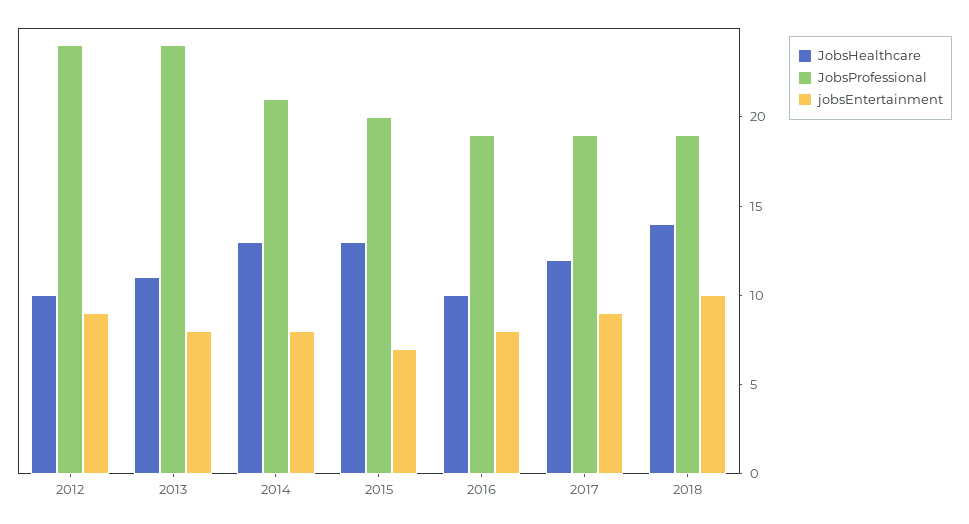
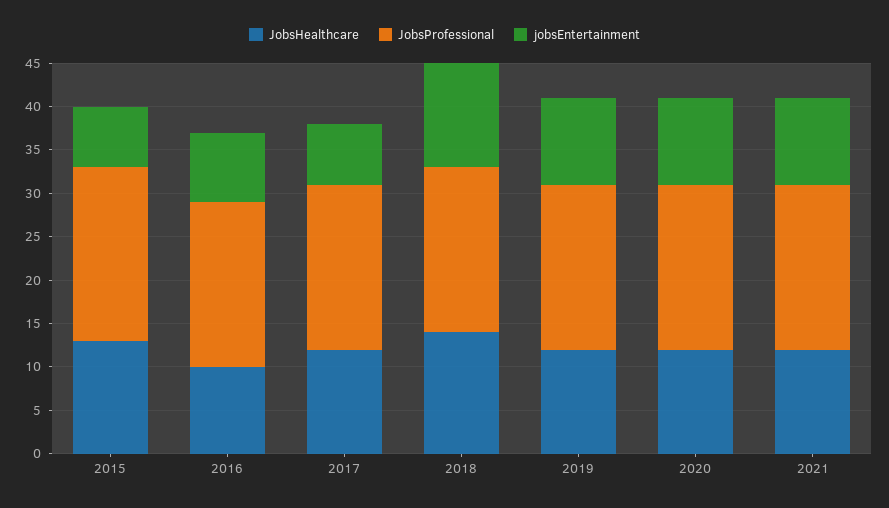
JobsHealthcare, 2012: 10 -> none
JobsProfessional, 2012: 24 -> none
jobsEntertainment, 2012: 9 -> none
JobsHealthcare, 2013: 11 -> none
JobsProfessional, 2013: 24 -> none
jobsEntertainment, 2013: 8 -> none
JobsHealthcare, 2014: 13 -> none
JobsProfessional, 2014: 21 -> none
jobsEntertainment, 2014: 8 -> none
jobsEntertainment, 2017: 9 -> 7
jobsEntertainment, 2018: 10 -> 12
JobsHealthcare, 2019: none -> 12
JobsProfessional, 2019: none -> 19
jobsEntertainment, 2019: none -> 10
JobsHealthcare, 2020: none -> 12
JobsProfessional, 2020: none -> 19
jobsEntertainment, 2020: none -> 10
JobsHealthcare, 2021: none -> 12
JobsProfessional, 2021: none -> 19
jobsEntertainment, 2021: none -> 10

